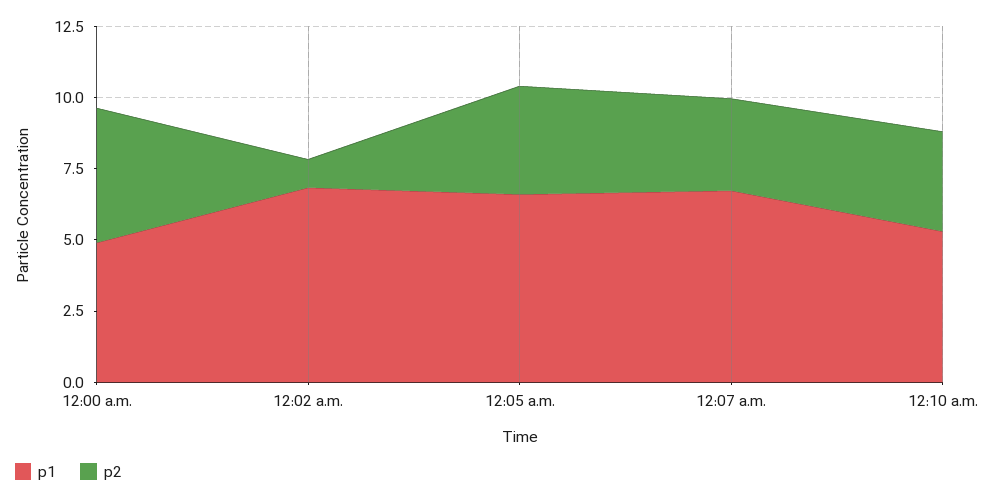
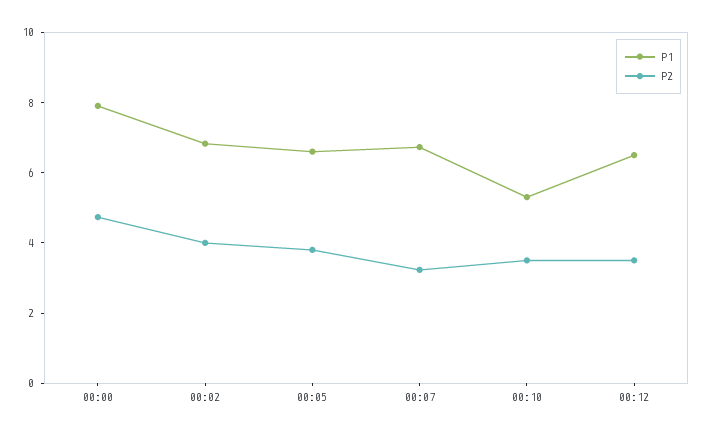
p1, 12:00 a.m.: 5 -> 8
p2, 12:02 a.m.: 1 -> 4
p1, 00:12: none -> 6.5
p2, 00:12: none -> 3.5

